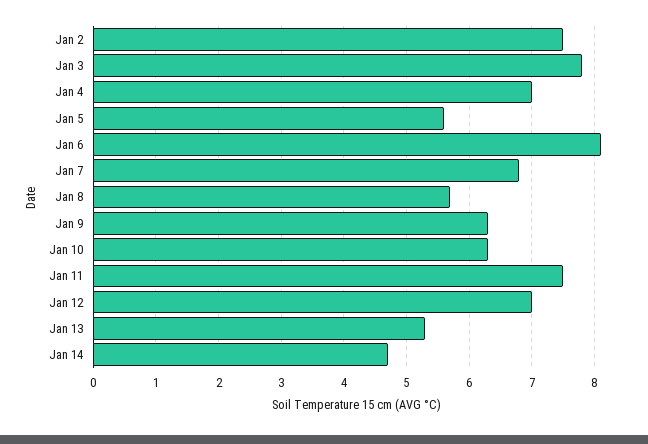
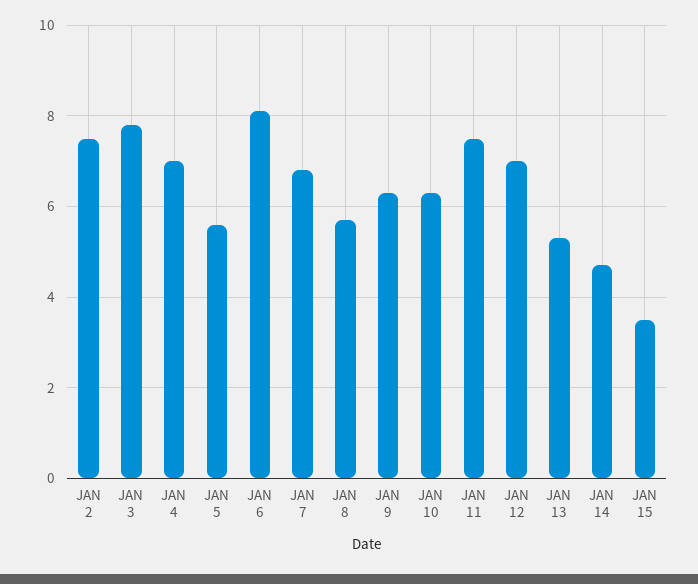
JAN 15: none -> 3.5

